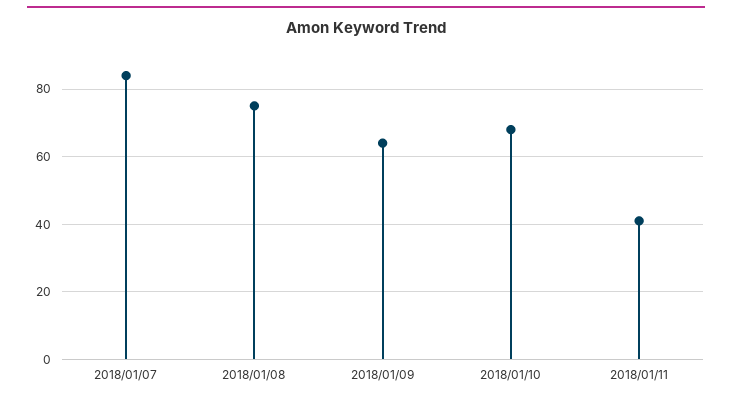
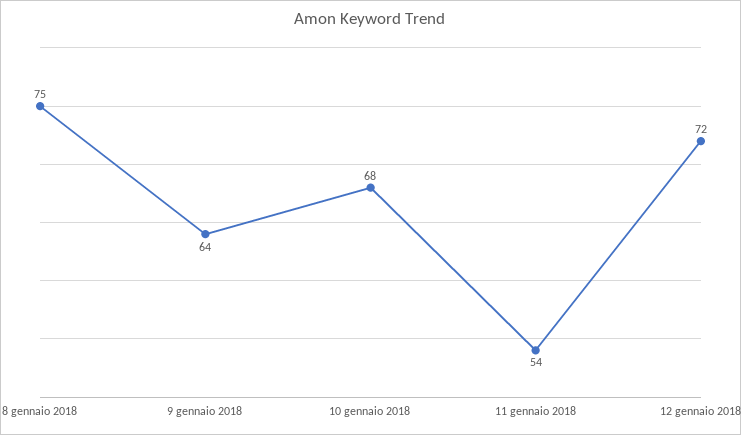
2018/01/07: 85 -> none
2018/01/11: 40 -> 54
12 gennaio 2018: none -> 72

